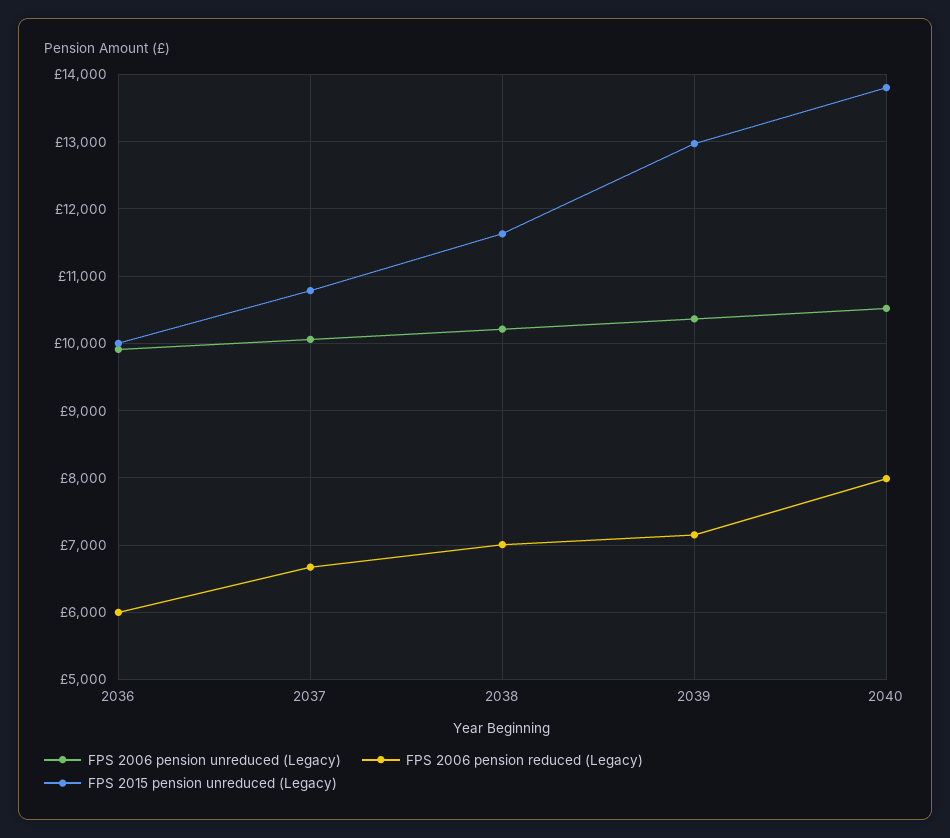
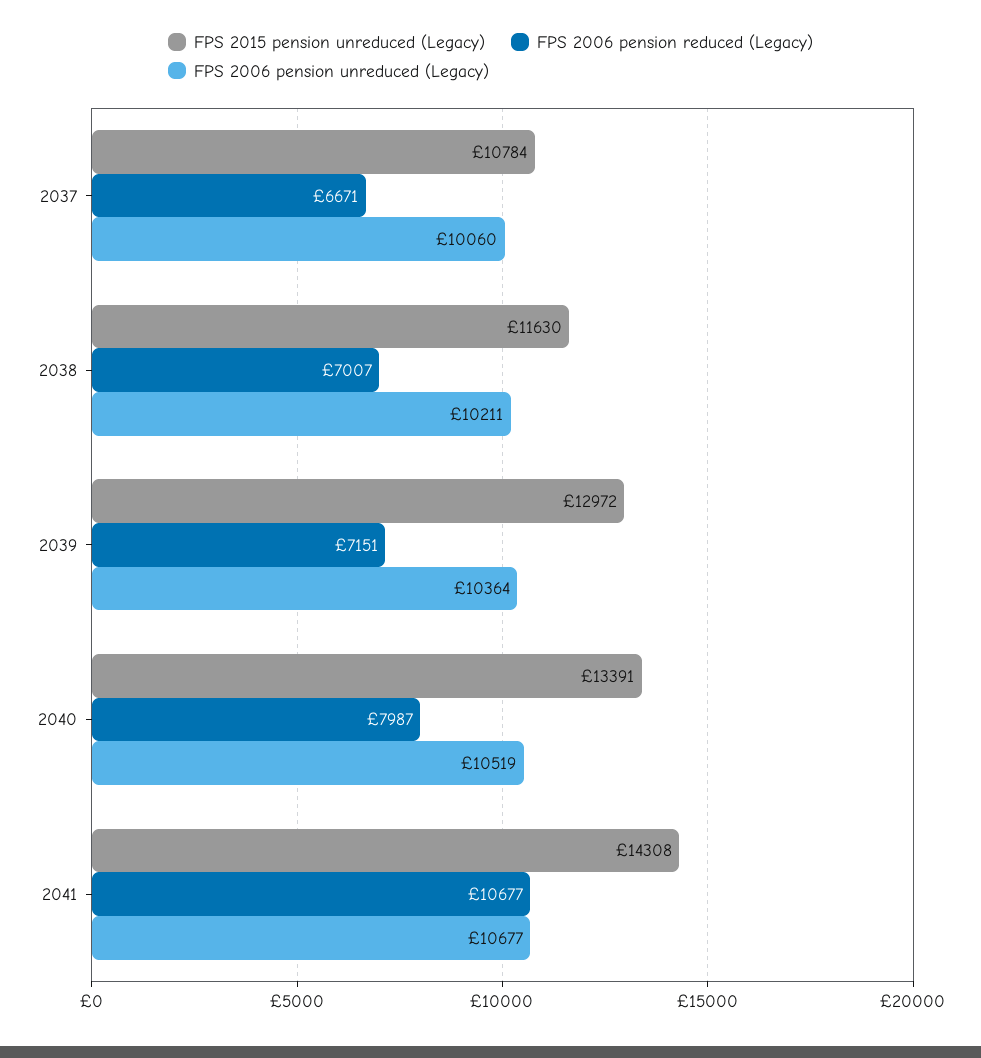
FPS 2006 pension unreduced (Legacy), 2036: 9900 -> none
FPS 2006 pension reduced (Legacy), 2036: 6000 -> none
FPS 2015 pension unreduced (Legacy), 2036: 10000 -> none
FPS 2015 pension unreduced (Legacy), 2040: 13800 -> 13391
FPS 2015 pension unreduced (Legacy), 2041: none -> 14308
FPS 2006 pension reduced (Legacy), 2041: none -> 10677
FPS 2006 pension unreduced (Legacy), 2041: none -> 10677

